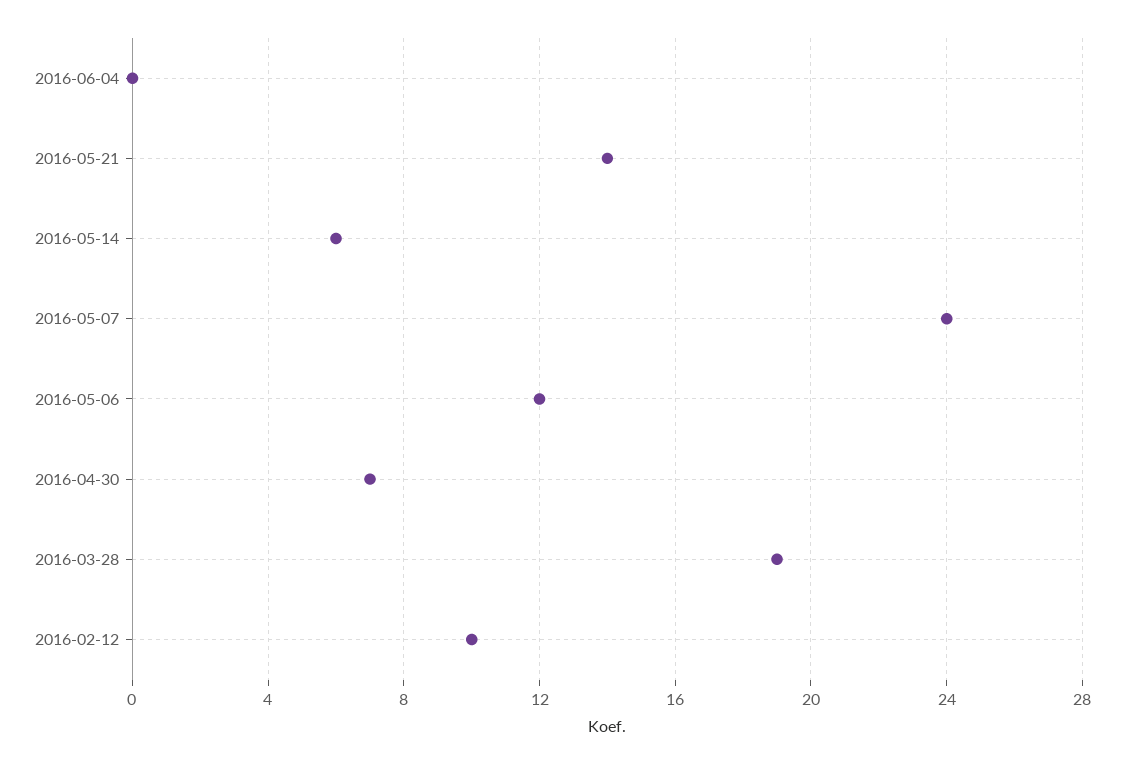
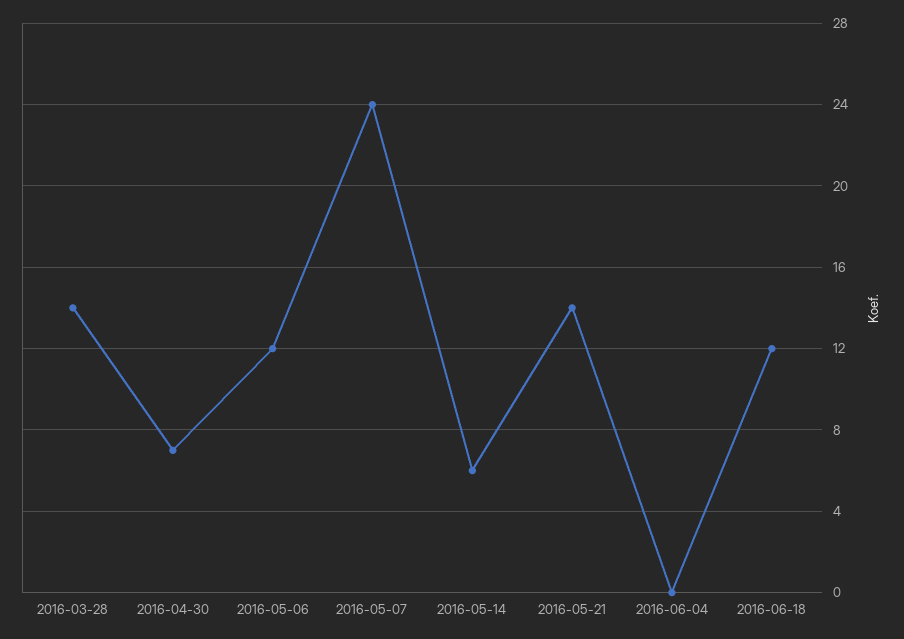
2016-03-28: 19 -> 14
2016-02-12: 10 -> none
2016-06-18: none -> 12

